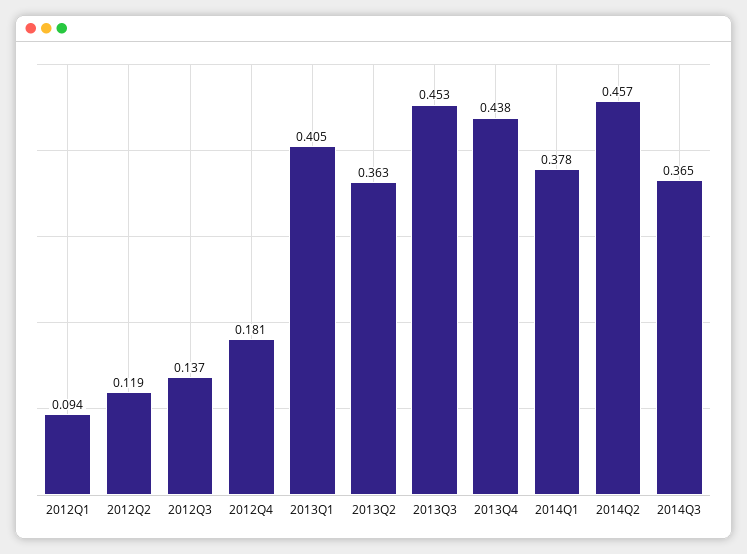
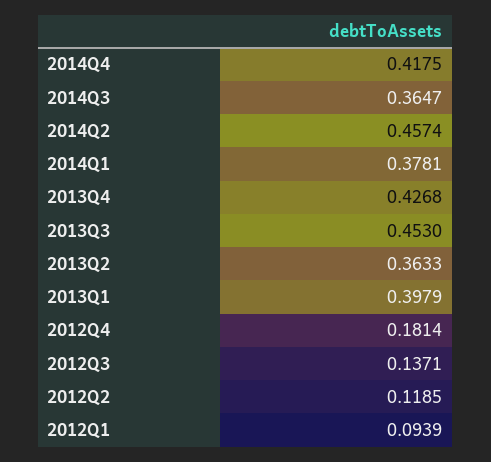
2013Q1: 0.405 -> 0.3979
2013Q4: 0.438 -> 0.4268
2014Q4: none -> 0.4175

